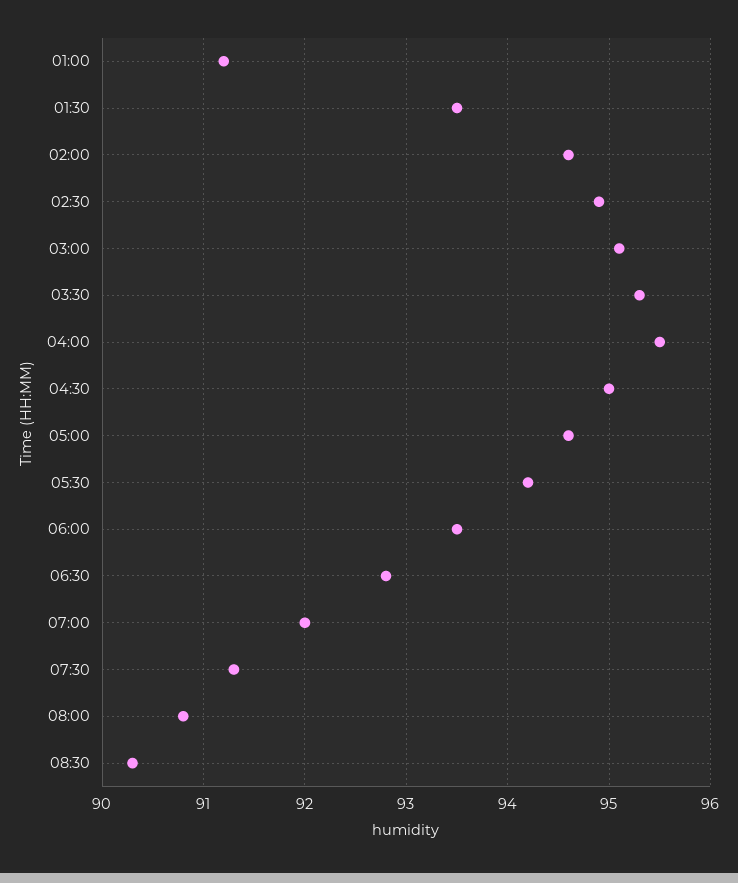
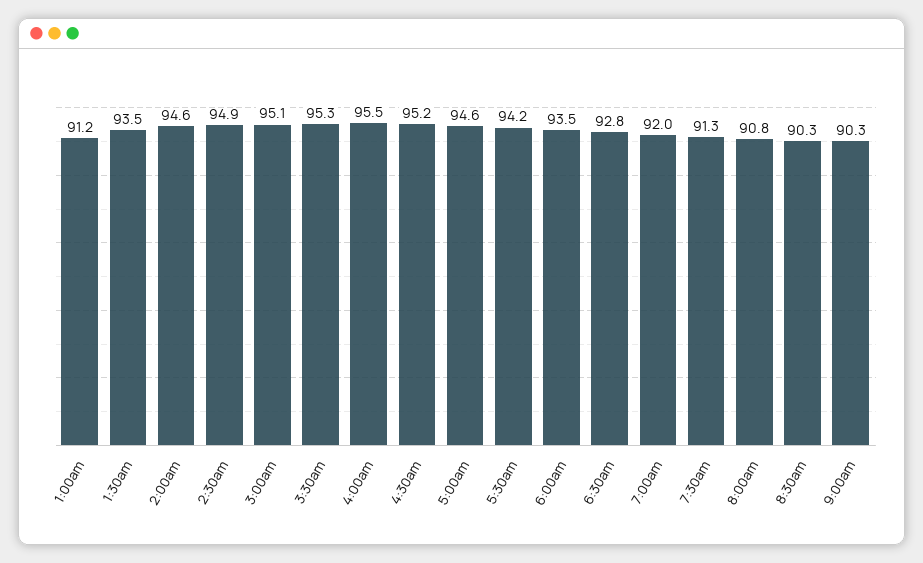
04:30: 95 -> 95.2
9:00am: none -> 90.3

